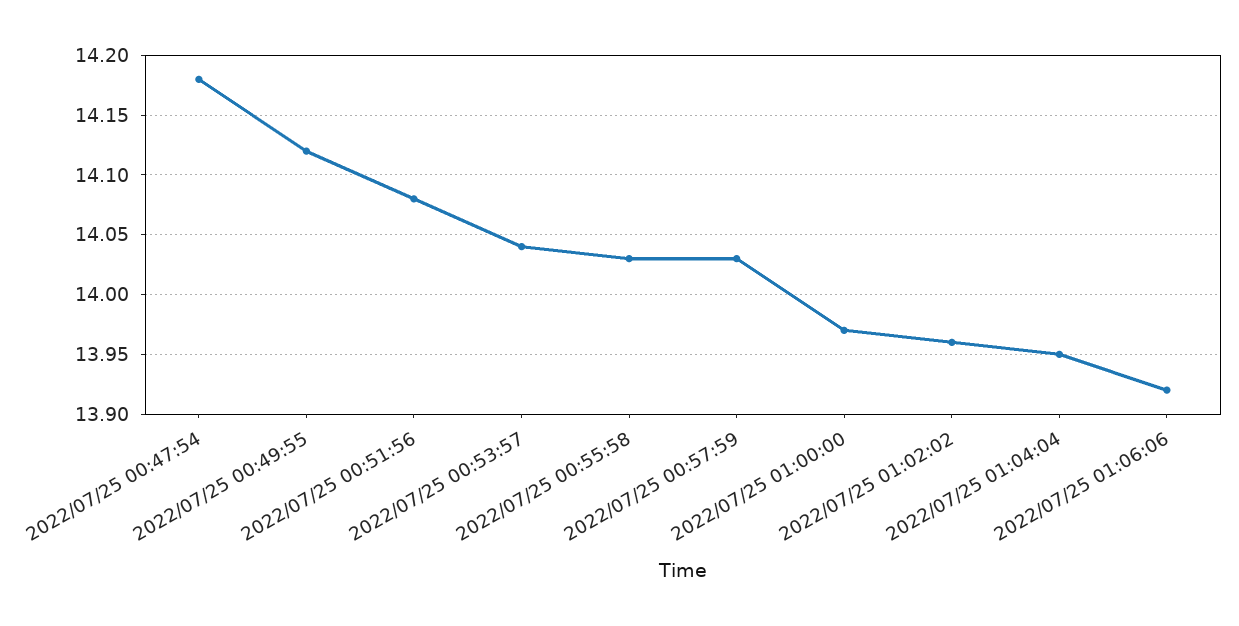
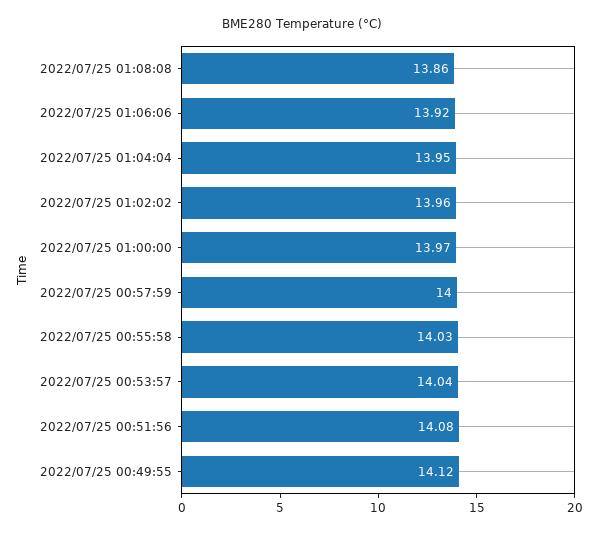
2022/07/25 00:47:54: 14.18 -> none
2022/07/25 00:57:59: 14.03 -> 14
2022/07/25 01:08:08: none -> 13.86

